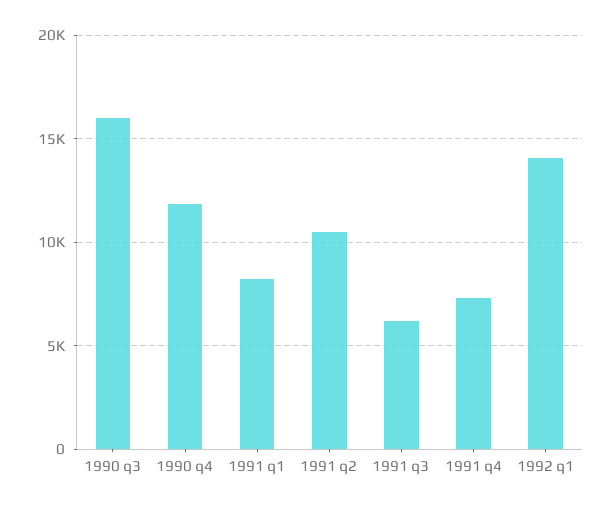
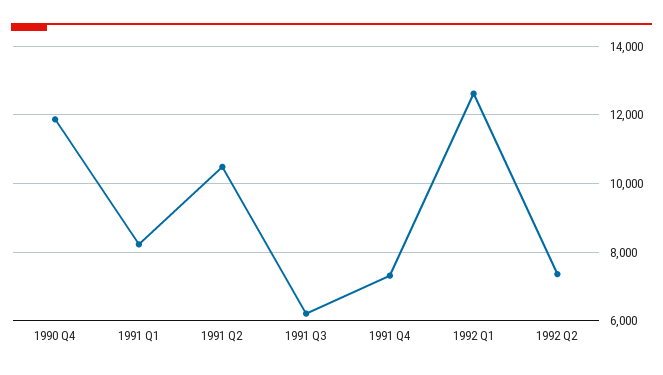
1990 q3: 16000 -> none
1992 q1: 14000 -> 12600
1992 Q2: none -> 7400

